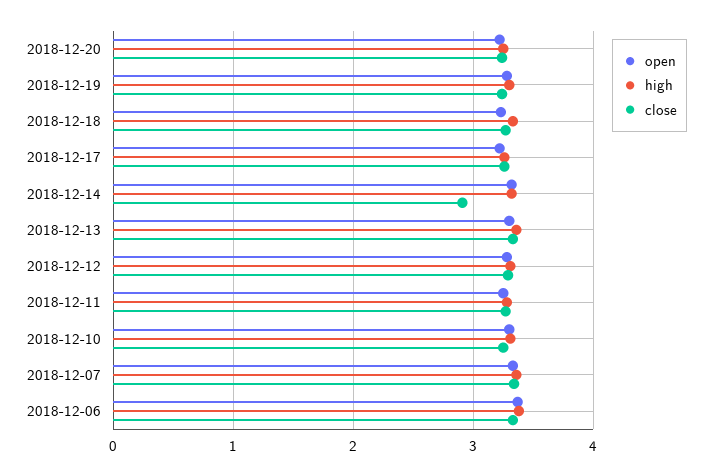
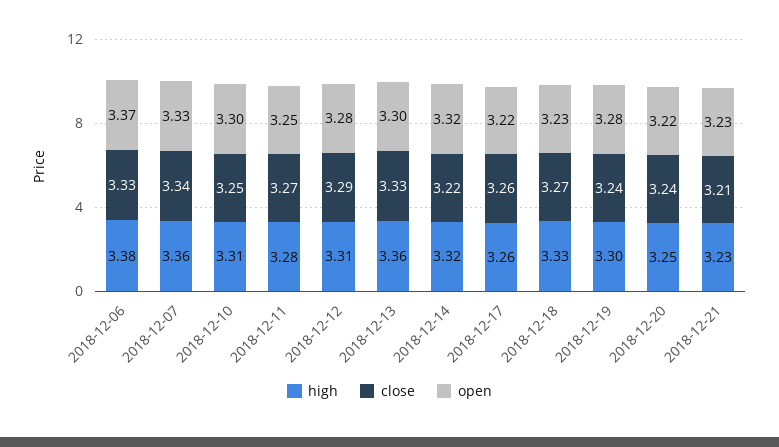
close, 2018-12-14: 2.9 -> 3.22
high, 2018-12-21: none -> 3.23
close, 2018-12-21: none -> 3.21
open, 2018-12-21: none -> 3.23

